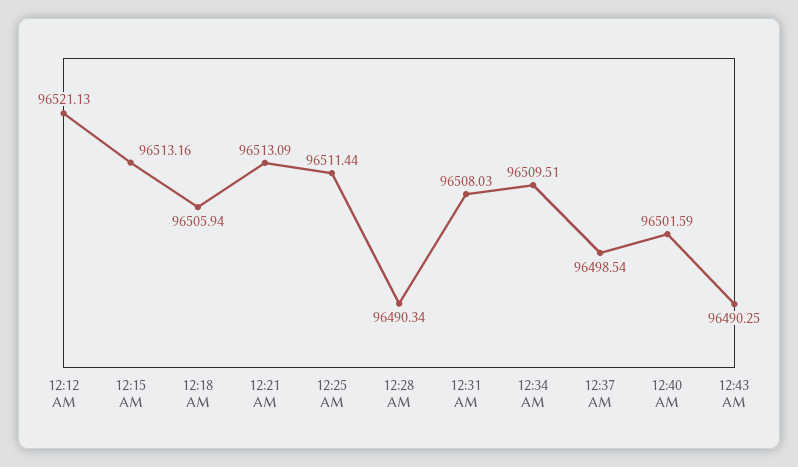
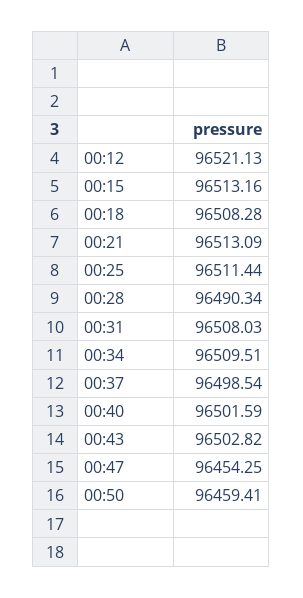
12:18 AM: 96505.94 -> 96508.28
12:43 AM: 96490.25 -> 96502.82
00:47: none -> 96454.25
00:50: none -> 96459.41

